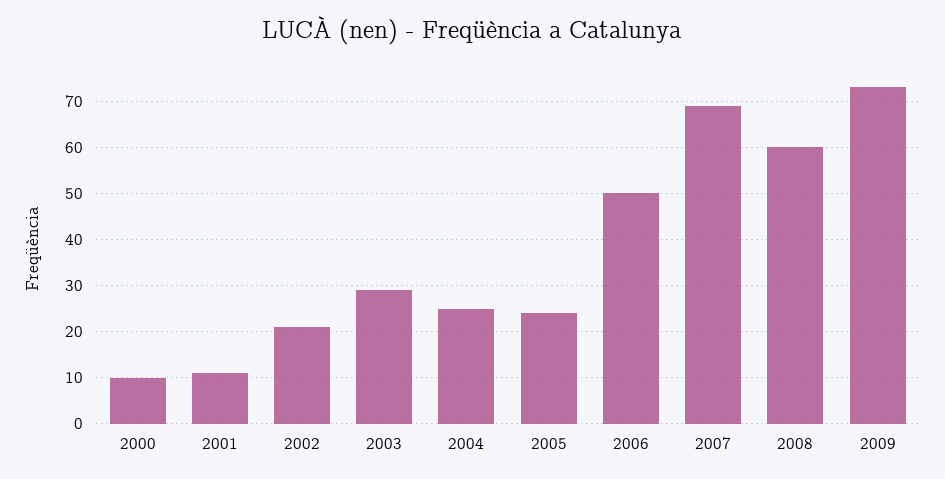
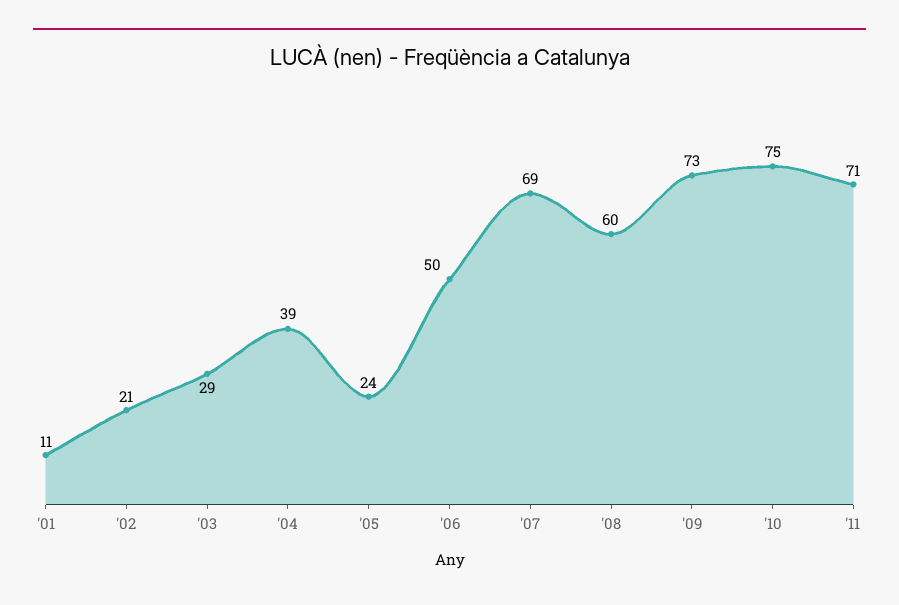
2000: 10 -> none
2004: 25 -> 39
'10: none -> 75
'11: none -> 71

